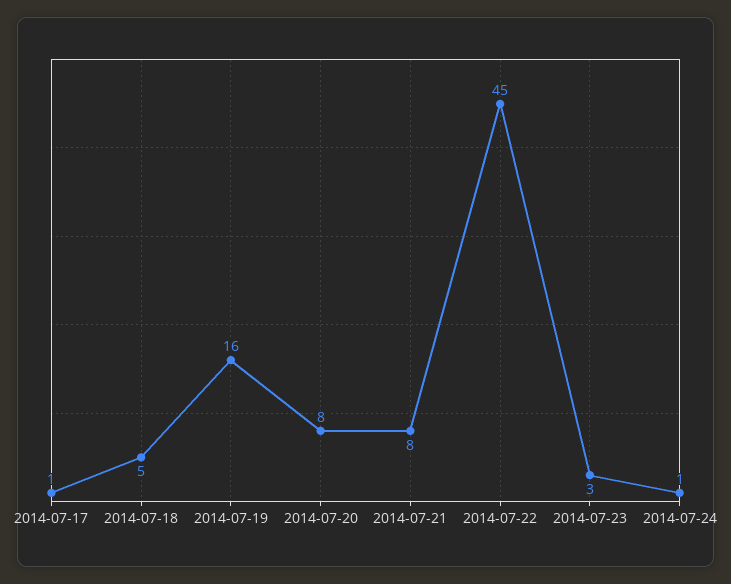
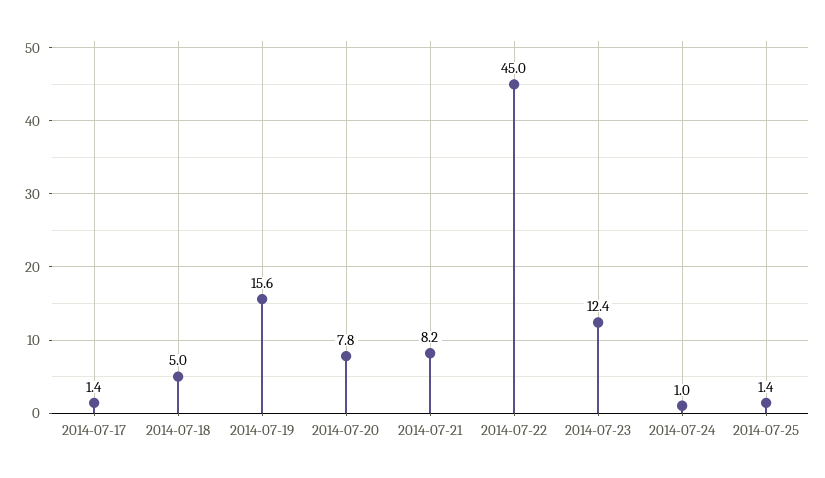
2014-07-23: 3 -> 12.4
2014-07-25: none -> 1.4

